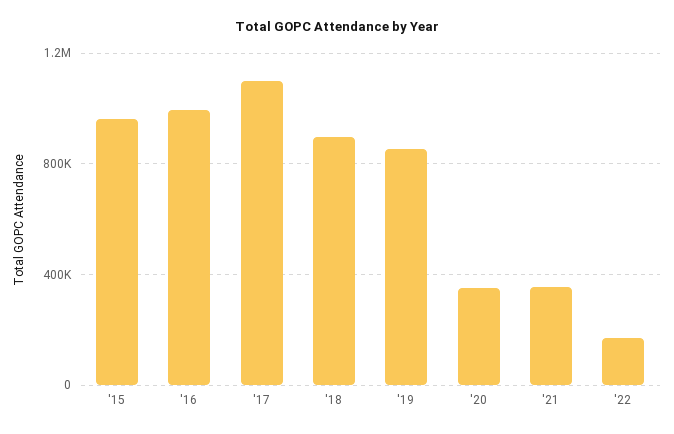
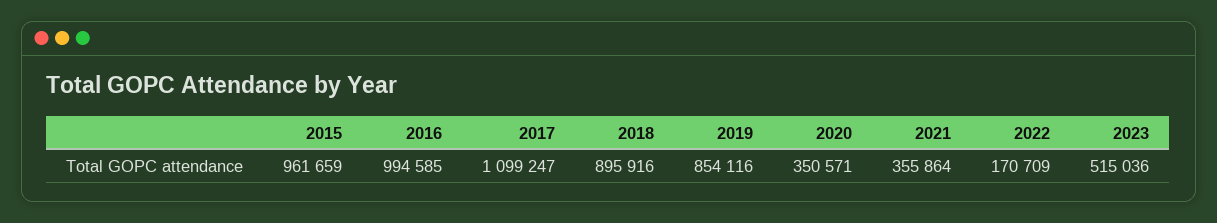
2023: none -> 515036

